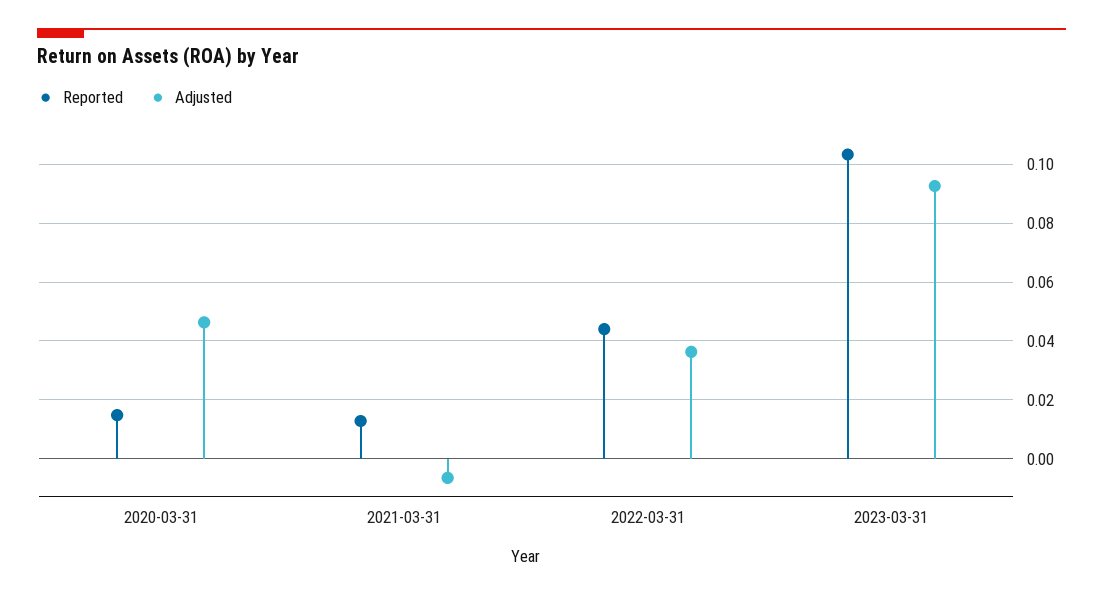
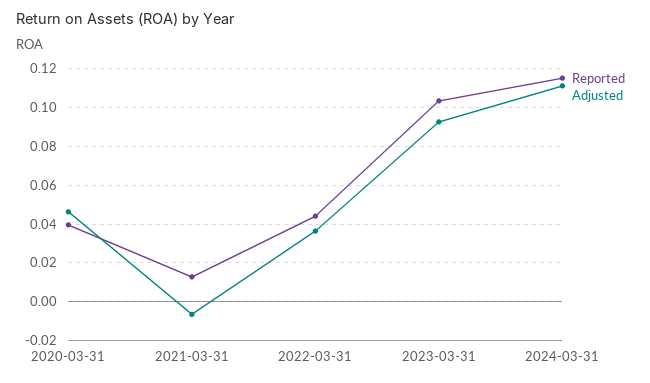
Reported, 2020-03-31: 0.015 -> 0.04
Reported, 2024-03-31: none -> 0.115
Adjusted, 2024-03-31: none -> 0.11

